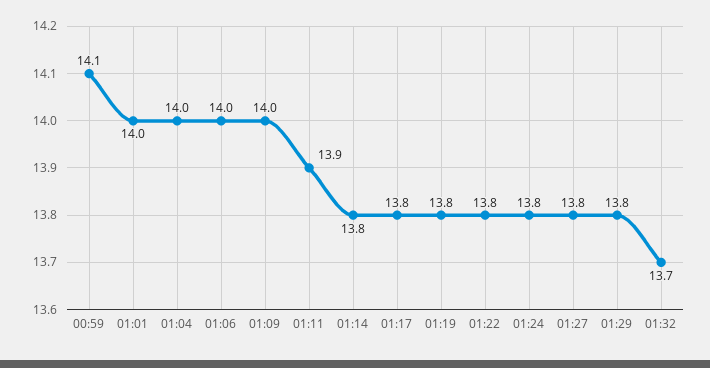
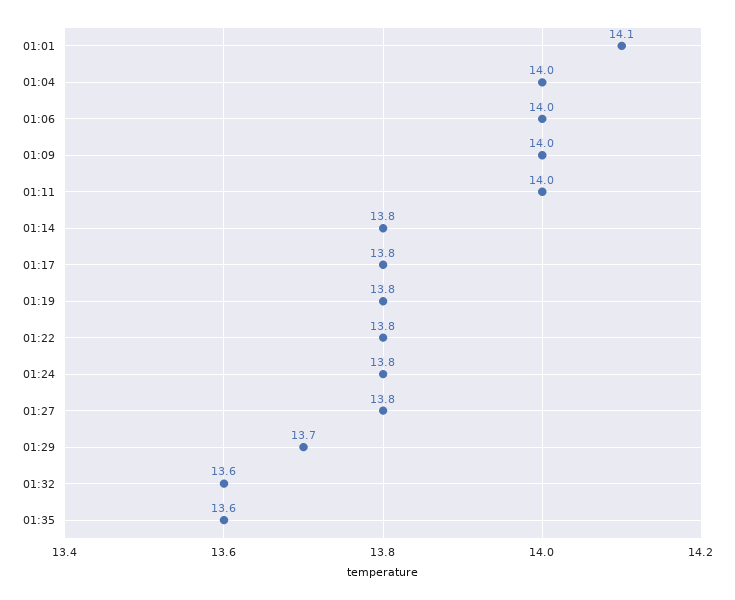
00:59: 14.1 -> none
01:01: 14 -> 14.1
01:11: 13.9 -> 14
01:29: 13.8 -> 13.7
01:32: 13.7 -> 13.6
01:35: none -> 13.6

